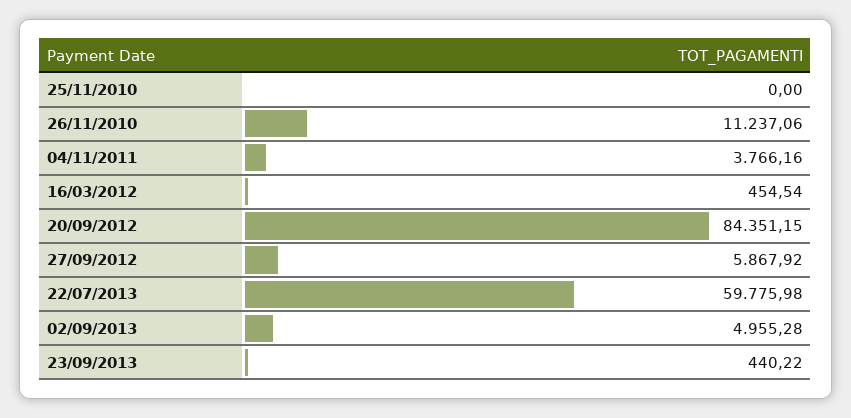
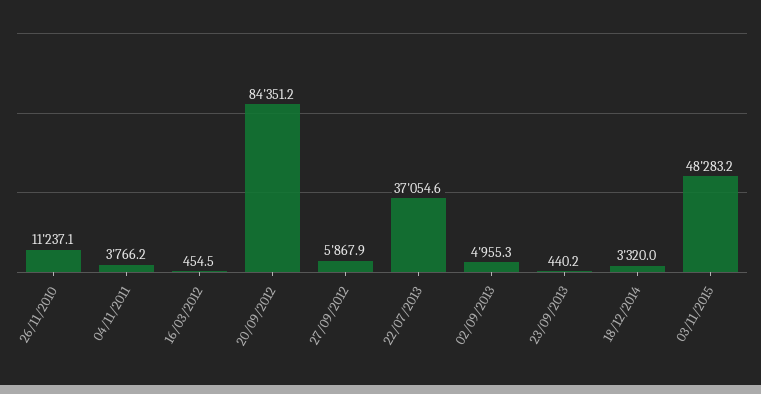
25/11/2010: 0 -> none
22/07/2013: 59775.98 -> 37054.6
18/12/2014: none -> 3320
03/11/2015: none -> 48283.2

